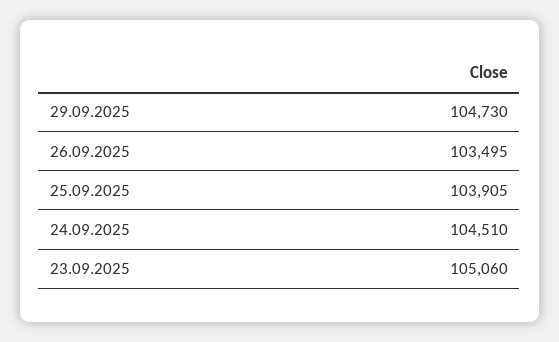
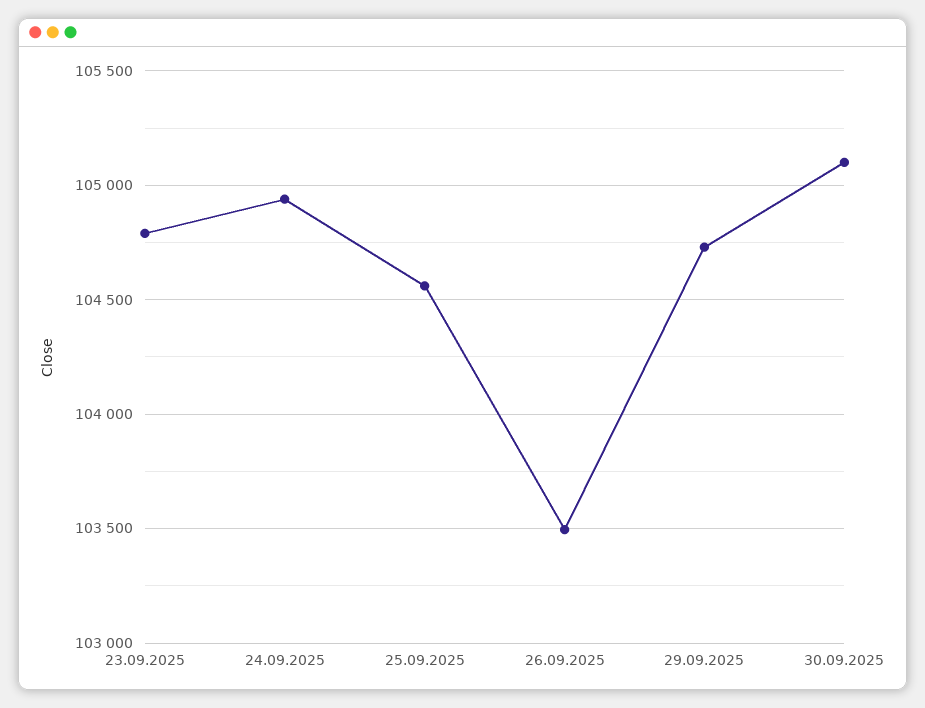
25.09.2025: 103905 -> 104550
24.09.2025: 104510 -> 104950
23.09.2025: 105060 -> 104800
30.09.2025: none -> 105100

